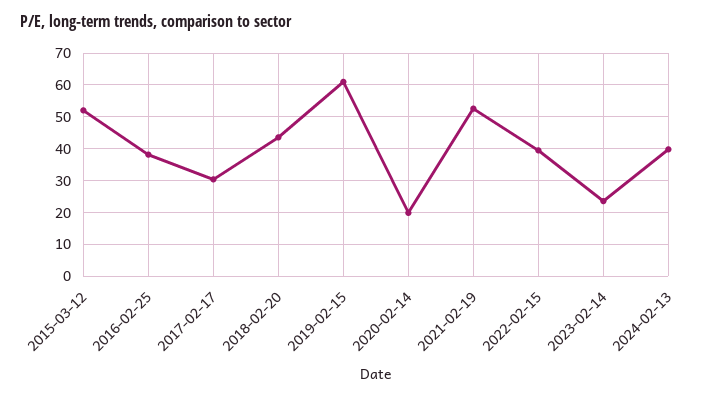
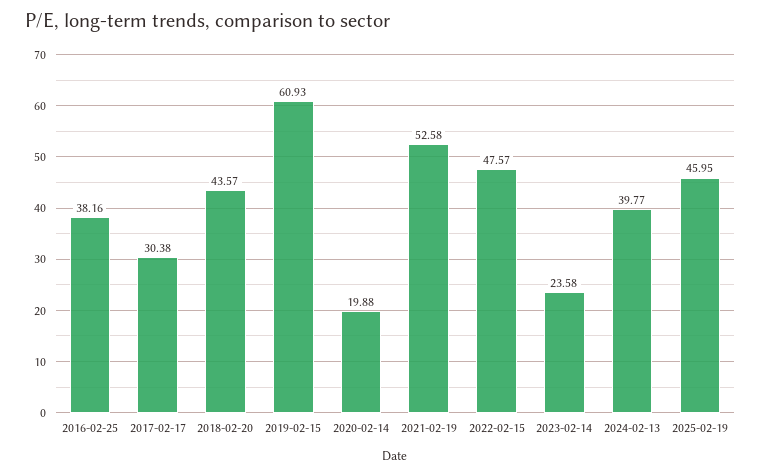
2015-03-12: 52 -> none
2022-02-15: 40 -> 47.57
2025-02-19: none -> 45.95

